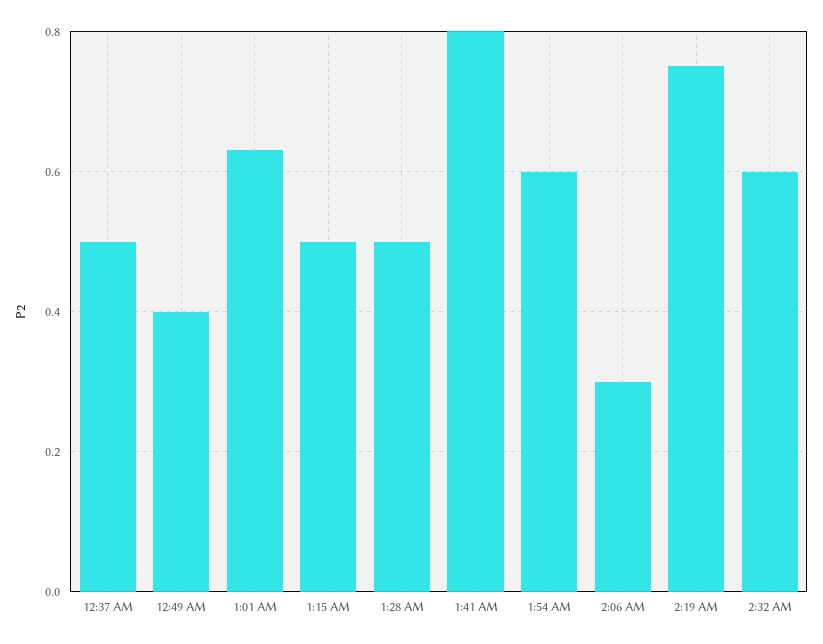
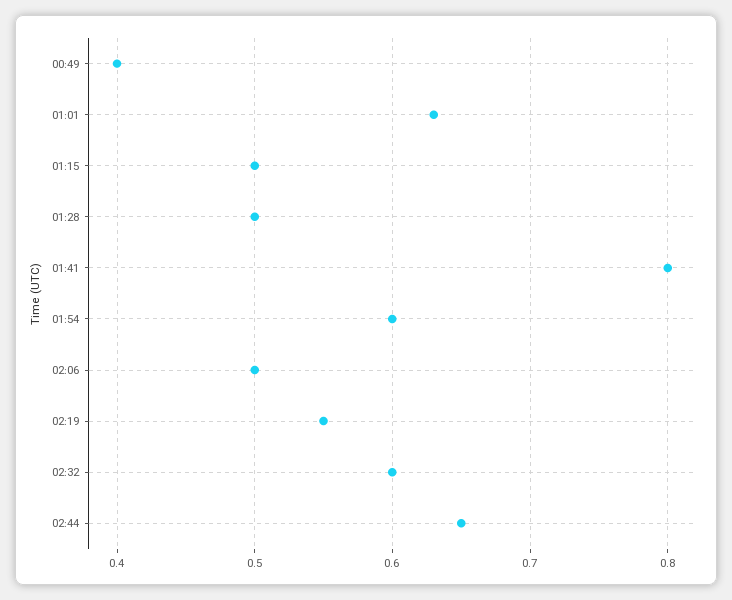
12:37 AM: 0.5 -> none
2:06 AM: 0.3 -> 0.5
2:19 AM: 0.75 -> 0.55
02:44: none -> 0.65

